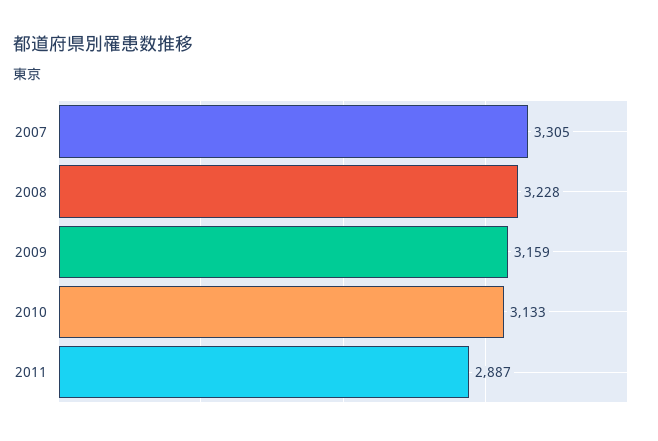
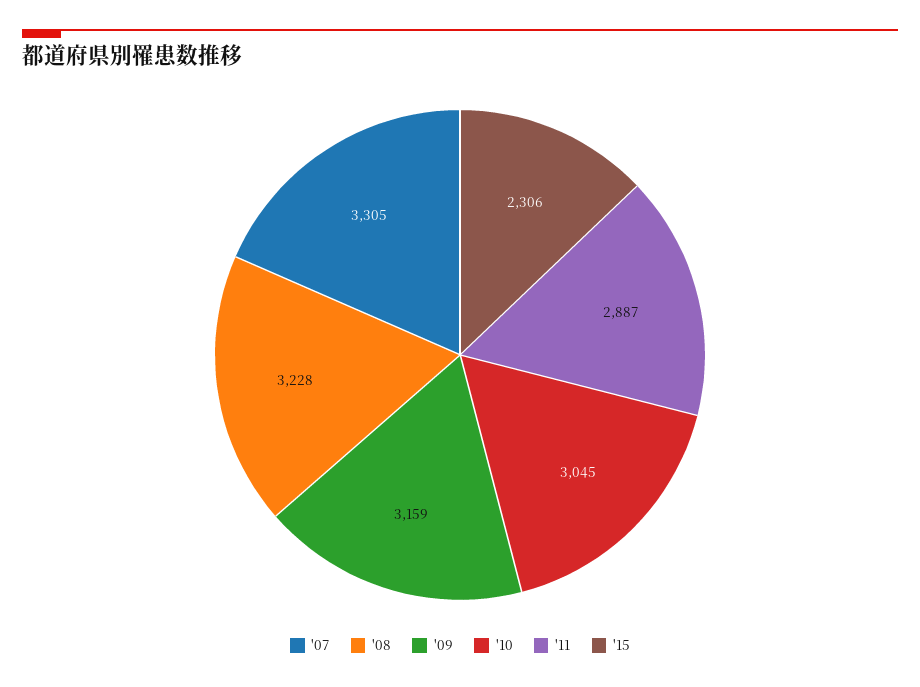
2010: 3133 -> 3045
'15: none -> 2306

